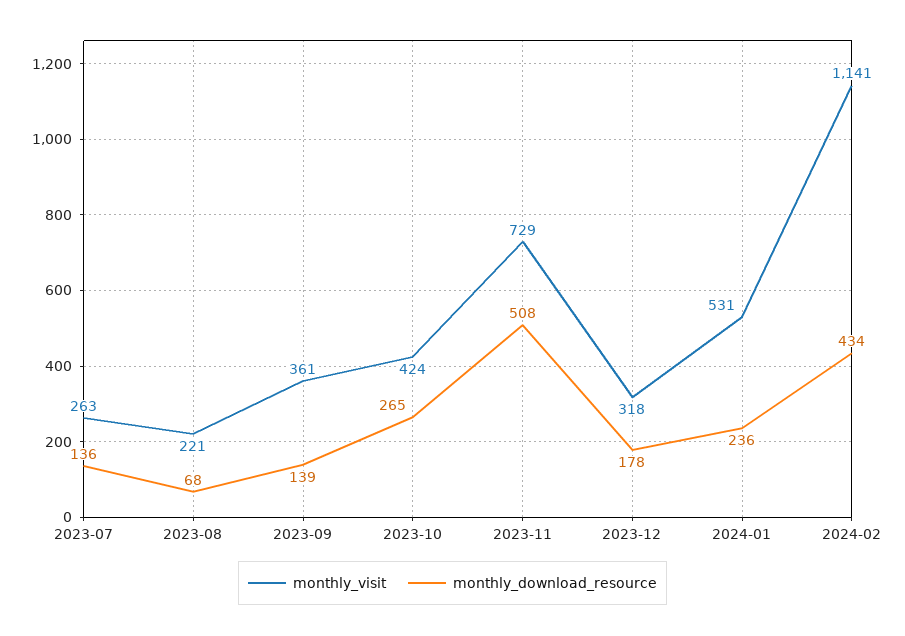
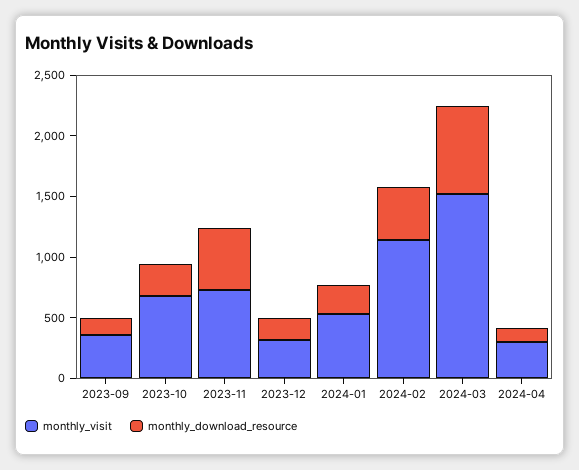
monthly_visit, 2023-07: 263 -> none
monthly_download_resource, 2023-07: 136 -> none
monthly_visit, 2023-08: 221 -> none
monthly_download_resource, 2023-08: 68 -> none
monthly_visit, 2023-10: 424 -> 700
monthly_visit, 2024-03: none -> 1500
monthly_download_resource, 2024-03: none -> 700
monthly_visit, 2024-04: none -> 300
monthly_download_resource, 2024-04: none -> 100

